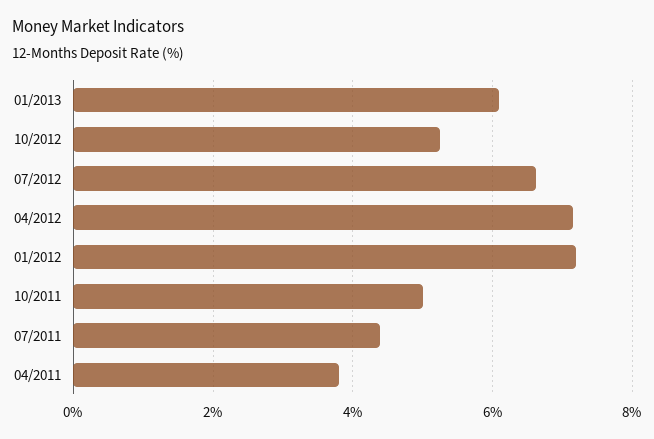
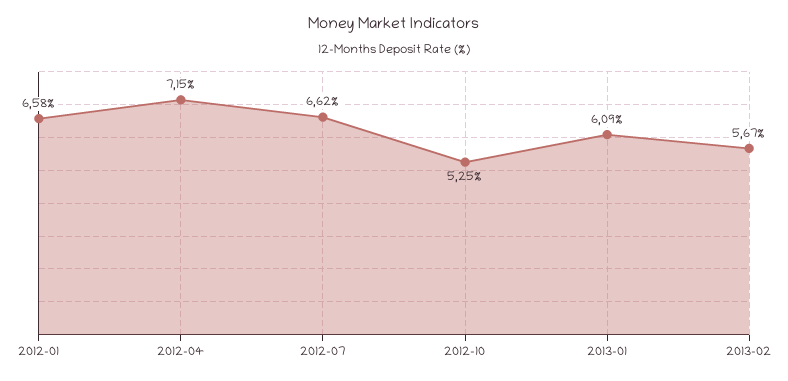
01/2012: 7.2 -> 6.58
10/2011: 5 -> none
07/2011: 4.4 -> none
04/2011: 3.8 -> none
2013-02: none -> 5.67

